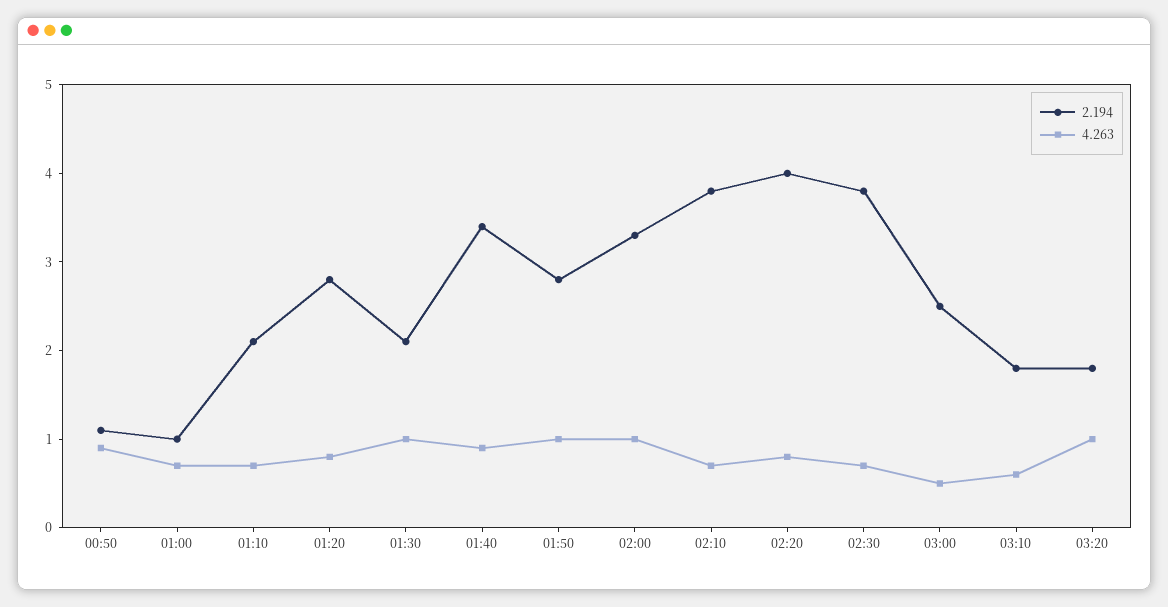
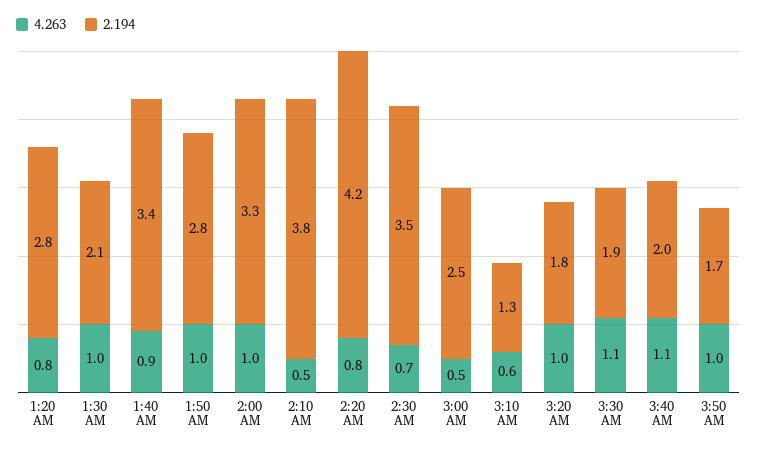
2.194, 00:50: 1.1 -> none
4.263, 00:50: 0.9 -> none
2.194, 01:00: 1 -> none
4.263, 01:00: 0.7 -> none
2.194, 01:10: 2.1 -> none
4.263, 01:10: 0.7 -> none
4.263, 02:10: 0.7 -> 0.5
2.194, 02:20: 4 -> 4.2
2.194, 02:30: 3.8 -> 3.5
2.194, 03:10: 1.8 -> 1.3
4.263, 3:30 AM: none -> 1.1
2.194, 3:30 AM: none -> 1.9
4.263, 3:40 AM: none -> 1.1
2.194, 3:40 AM: none -> 2
4.263, 3:50 AM: none -> 1
2.194, 3:50 AM: none -> 1.7

